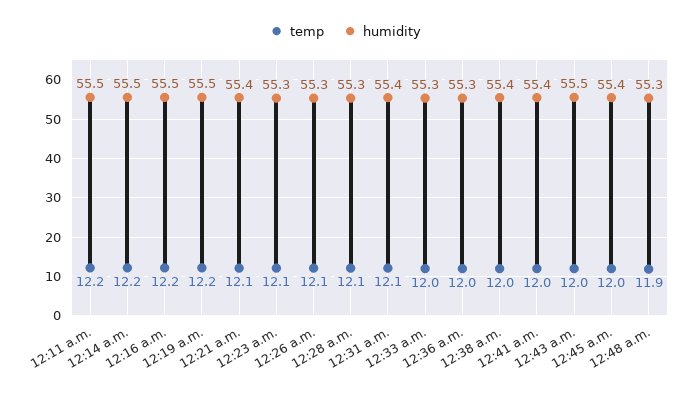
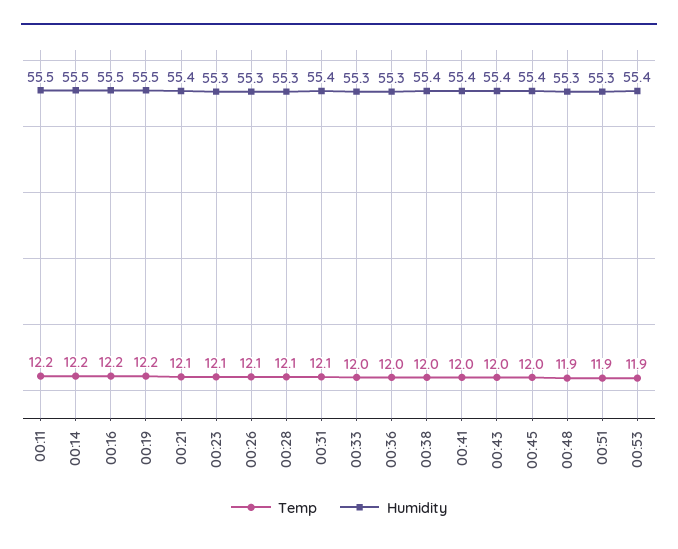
humidity, 12:43 a.m.: 55.5 -> 55.4
temp, 00:51: none -> 11.9
humidity, 00:51: none -> 55.3
temp, 00:53: none -> 11.9
humidity, 00:53: none -> 55.4

